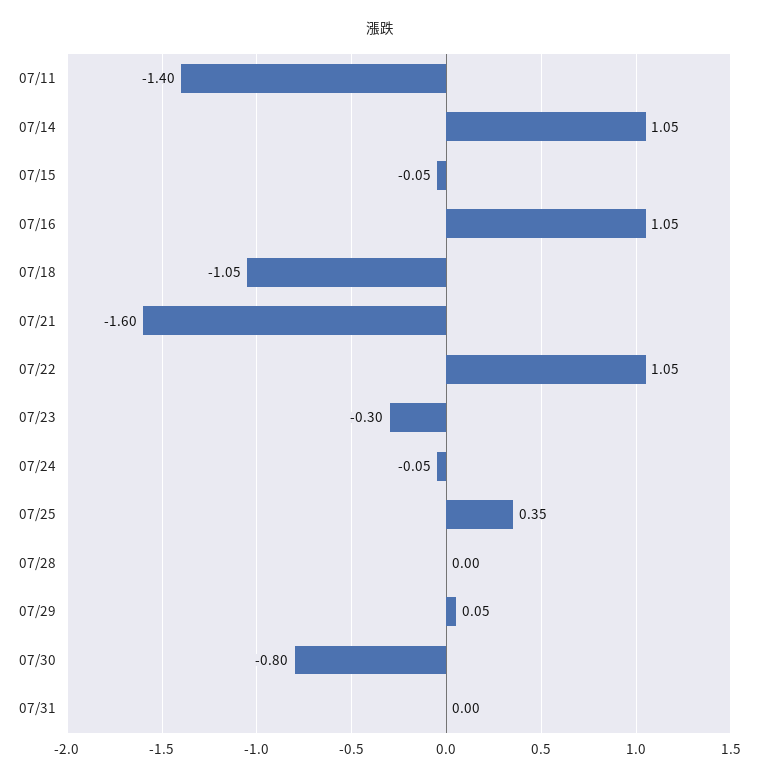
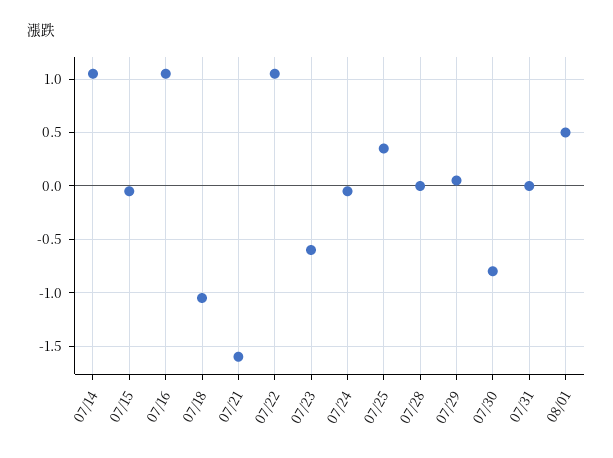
07/11: -1.4 -> none
07/23: -0.3 -> -0.6
08/01: none -> 0.5

